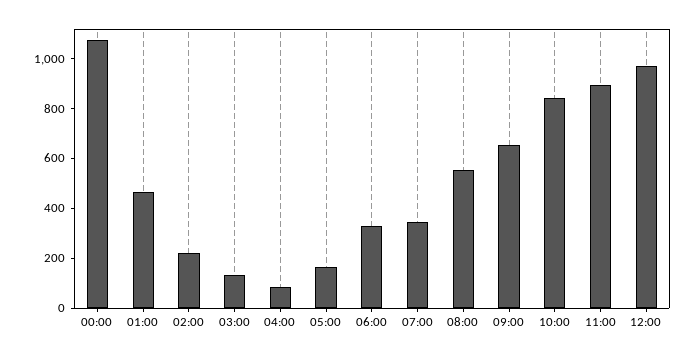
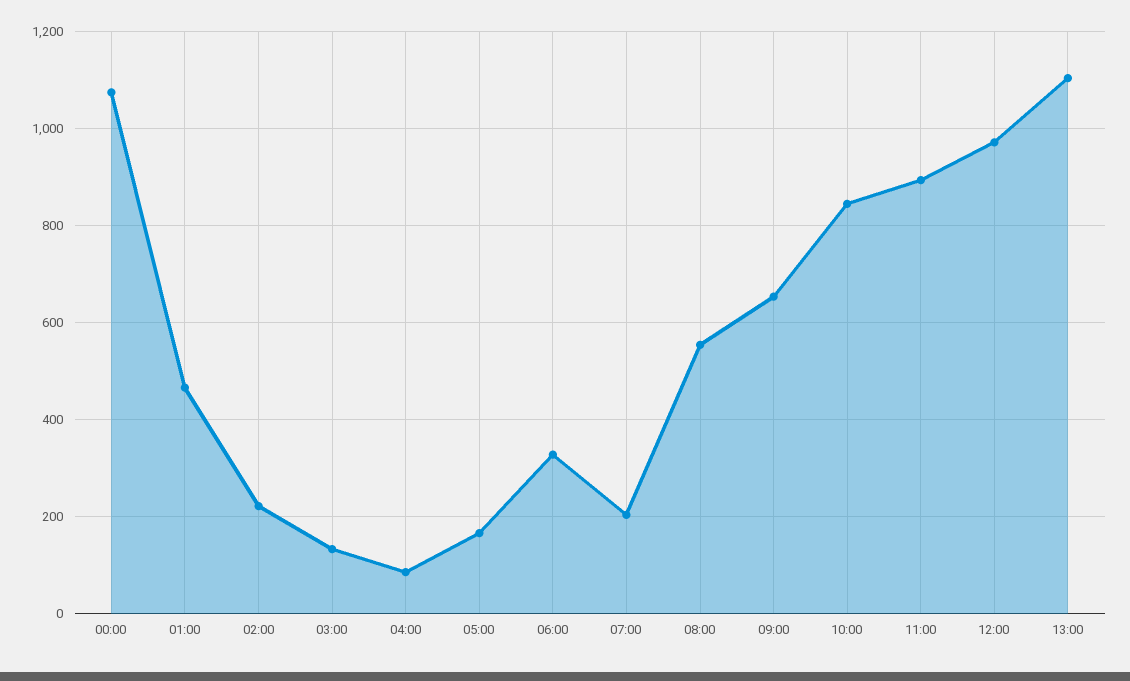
07:00: 350 -> 200
13:00: none -> 1100

